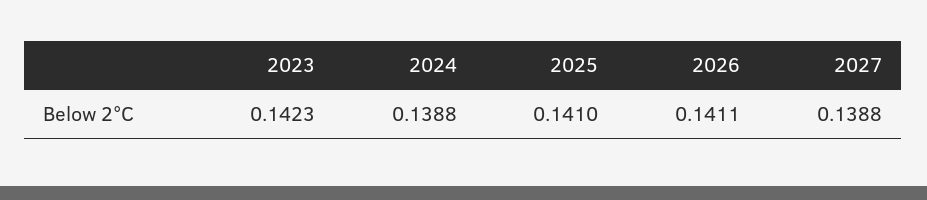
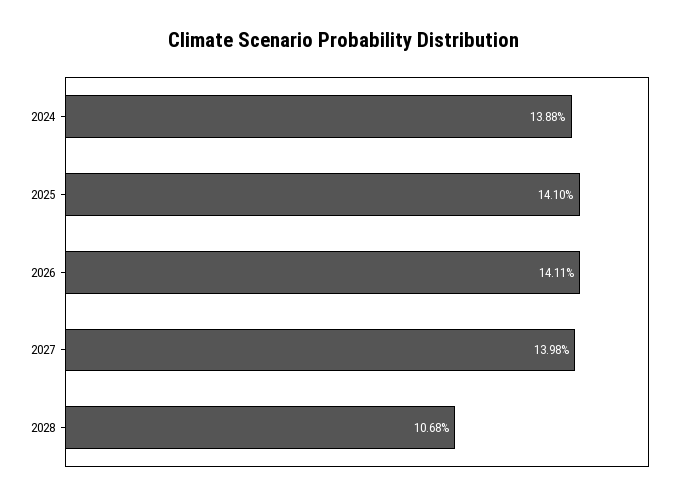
2023: 0.1423 -> none
2027: 0.1388 -> 0.1398
2028: none -> 0.1068

